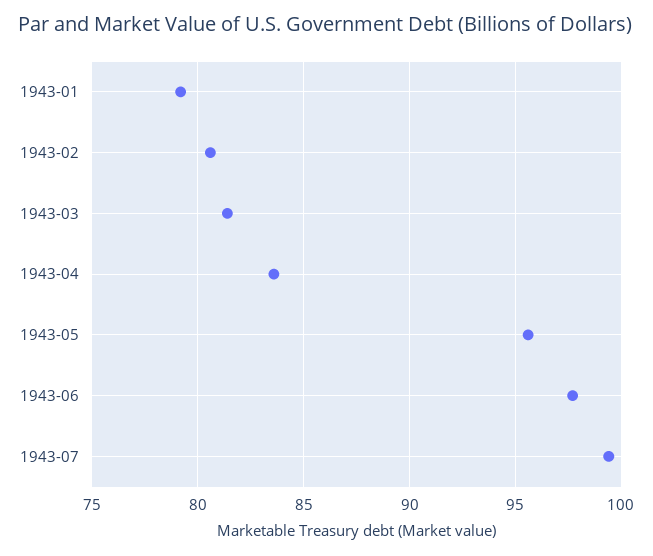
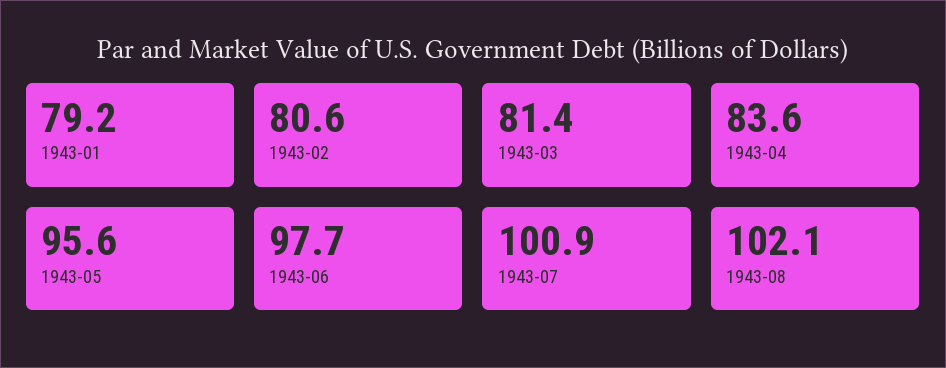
1943-07: 99.5 -> 100.9
1943-08: none -> 102.1

